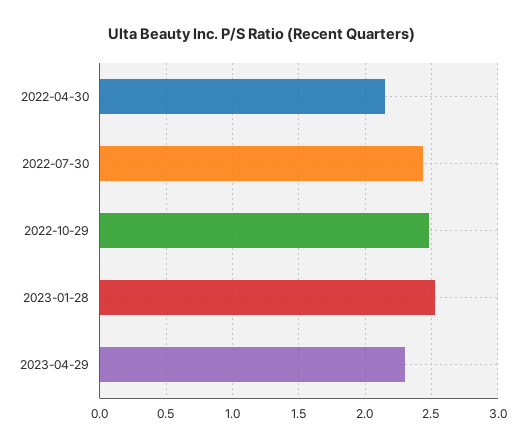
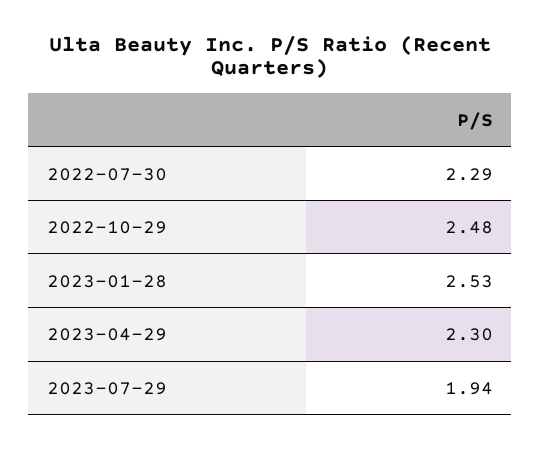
2022-04-30: 2.15 -> none
2022-07-30: 2.45 -> 2.29
2023-07-29: none -> 1.94

